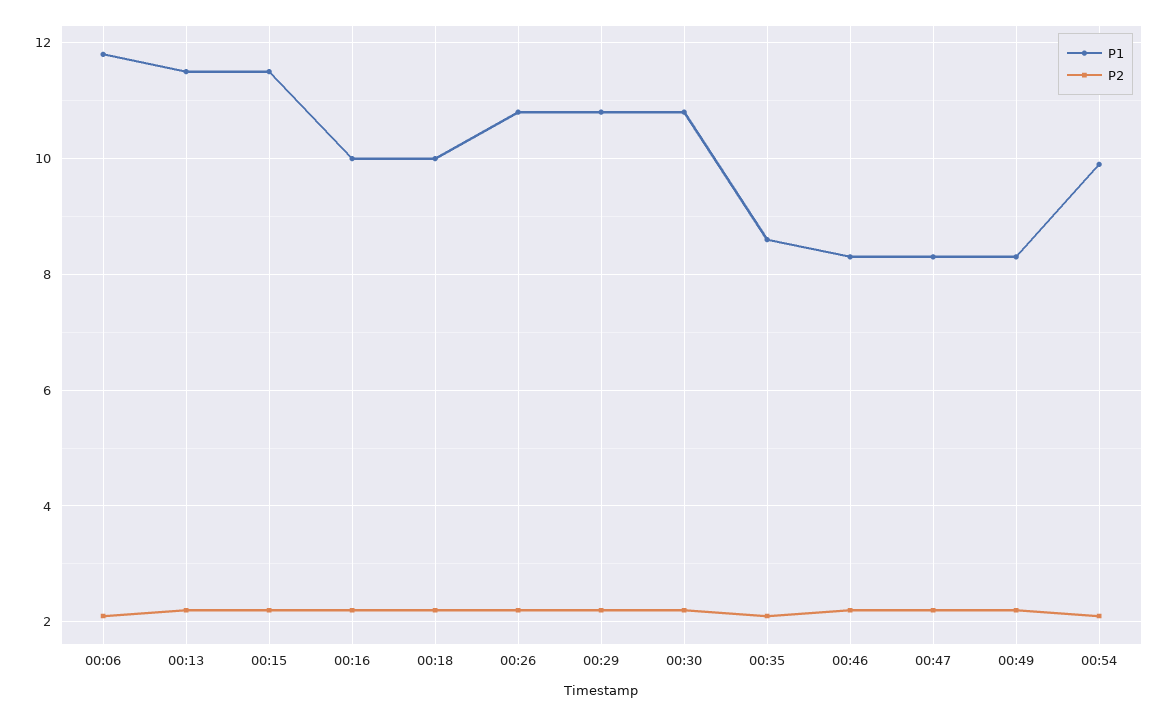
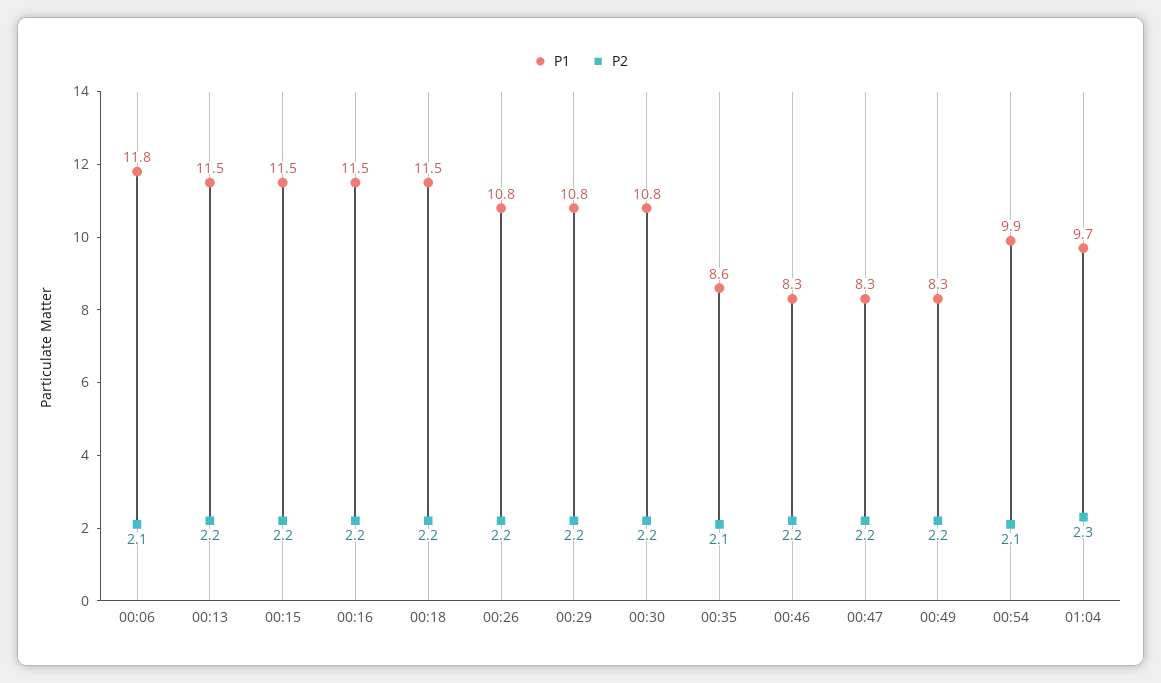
P1, 00:16: 10 -> 11.5
P1, 00:18: 10 -> 11.5
P1, 01:04: none -> 9.7
P2, 01:04: none -> 2.3

